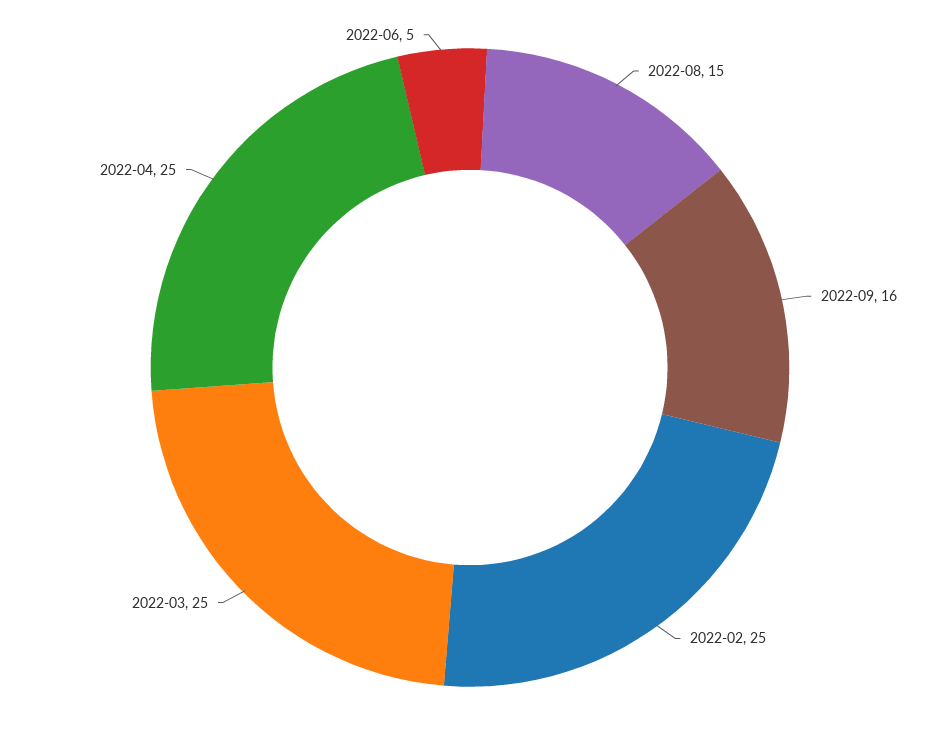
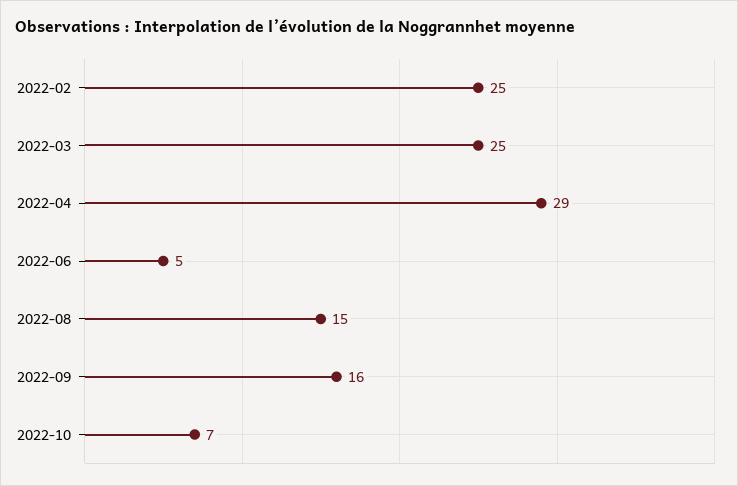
2022-04: 25 -> 29
2022-10: none -> 7

